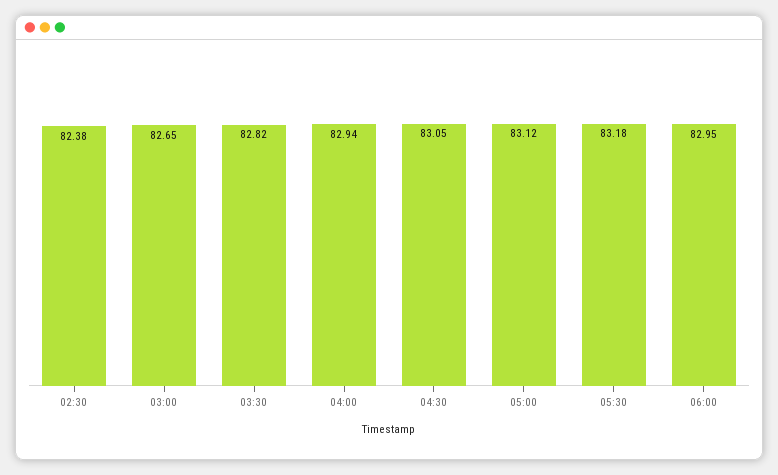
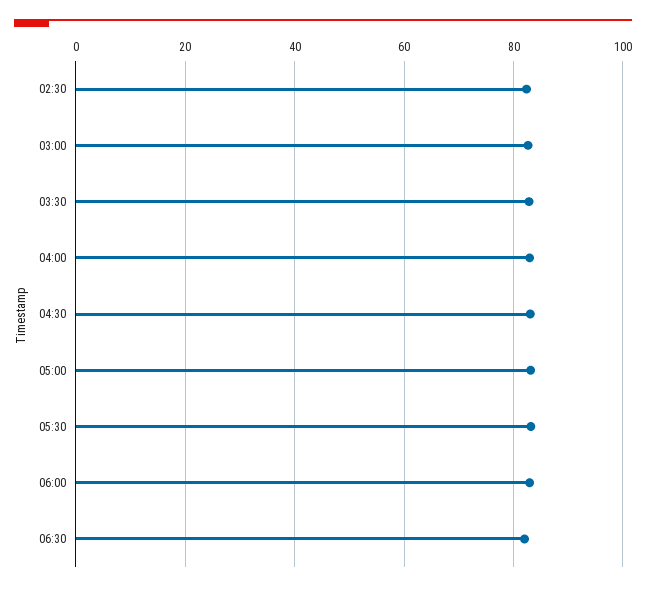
06:30: none -> 82

